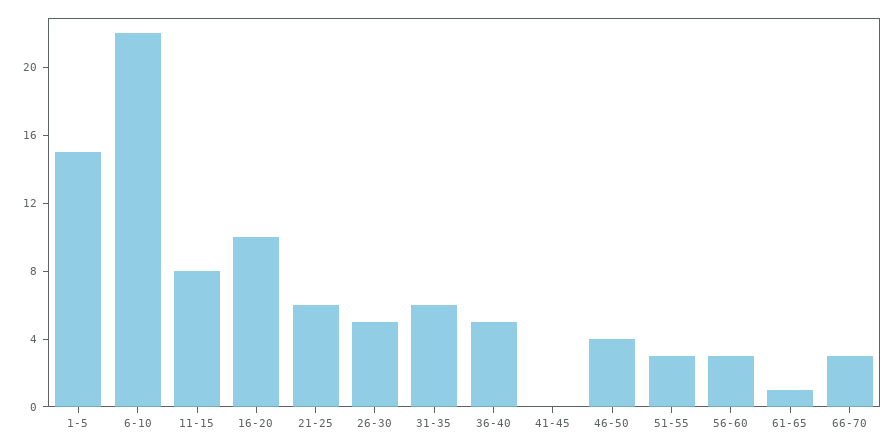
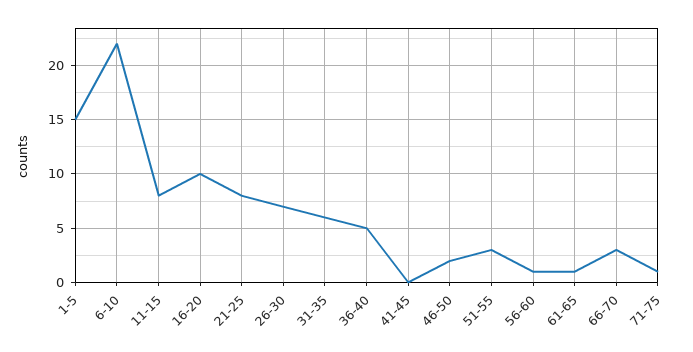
21-25: 6 -> 8
26-30: 5 -> 7
46-50: 4 -> 2
56-60: 3 -> 1
71-75: none -> 1

